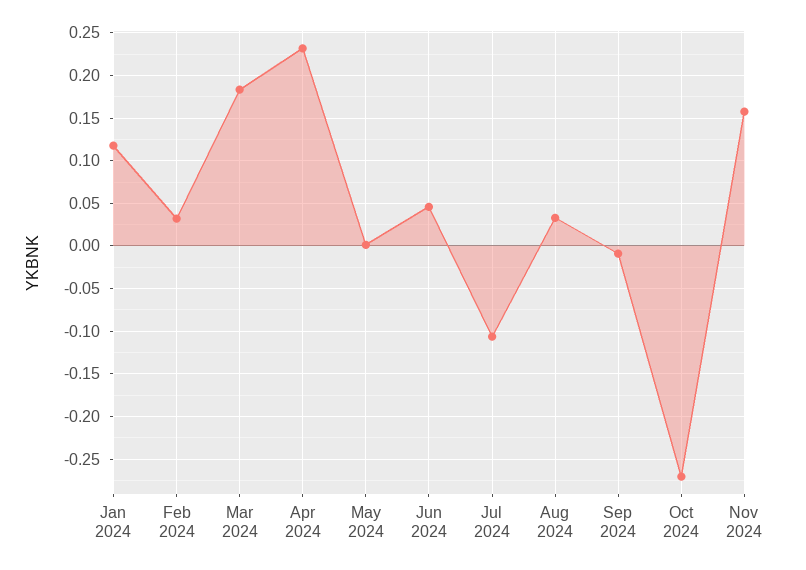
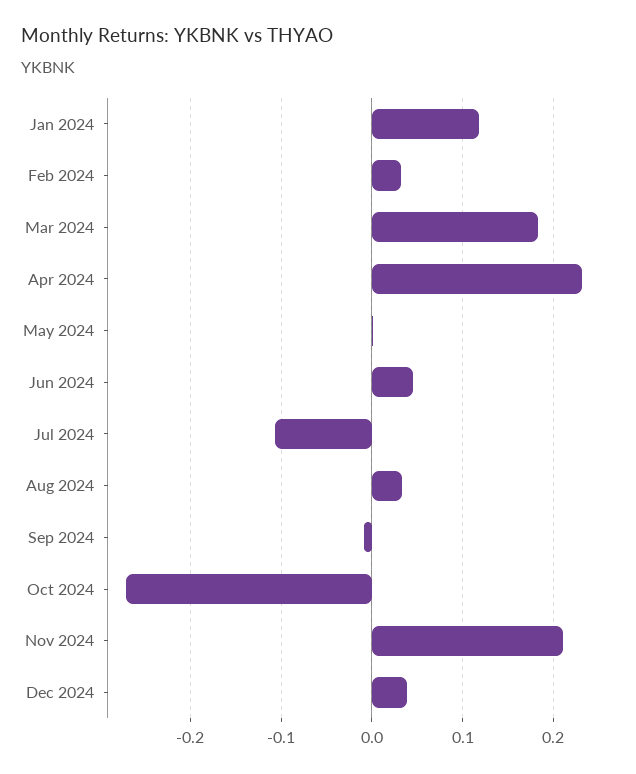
Nov 2024: 0.16 -> 0.21
Dec 2024: none -> 0.04

